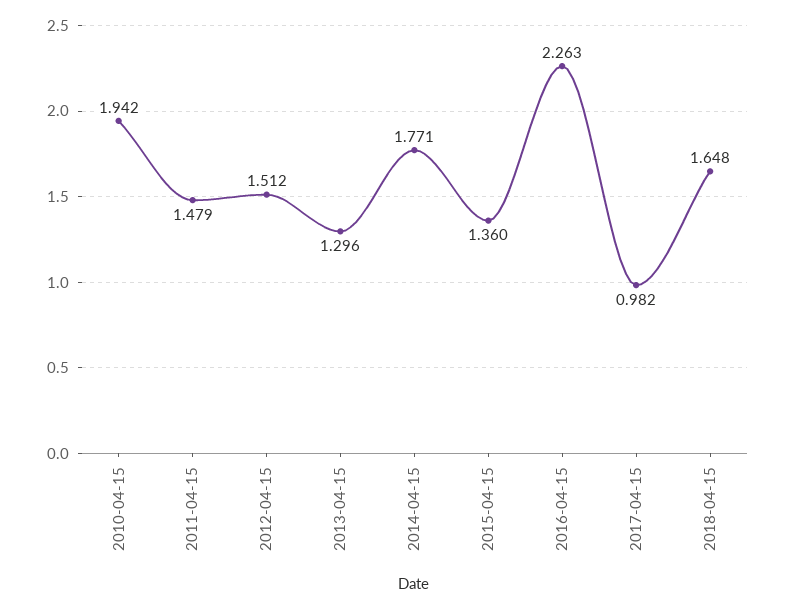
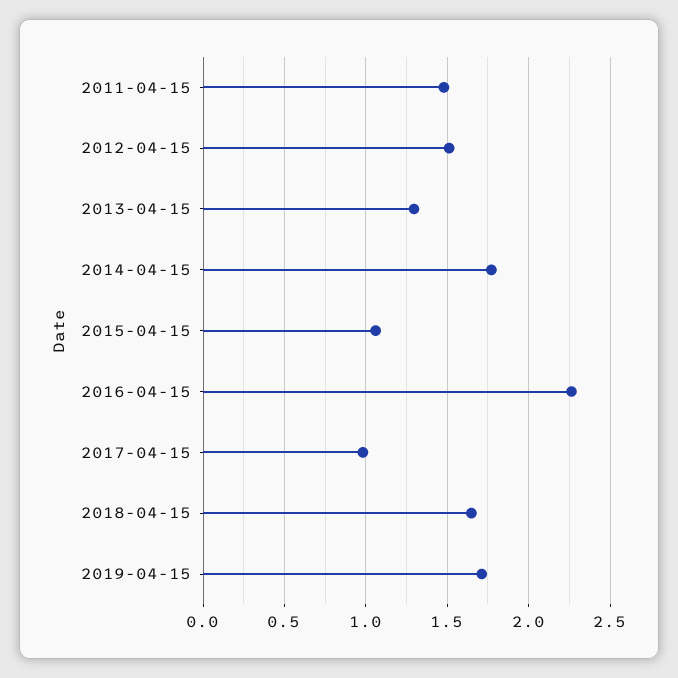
2010-04-15: 1.942 -> none
2015-04-15: 1.36 -> 1.05
2019-04-15: none -> 1.7

